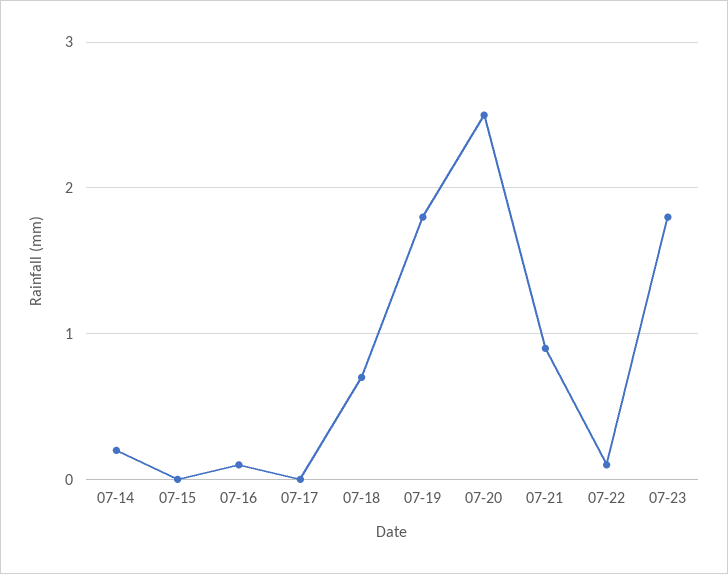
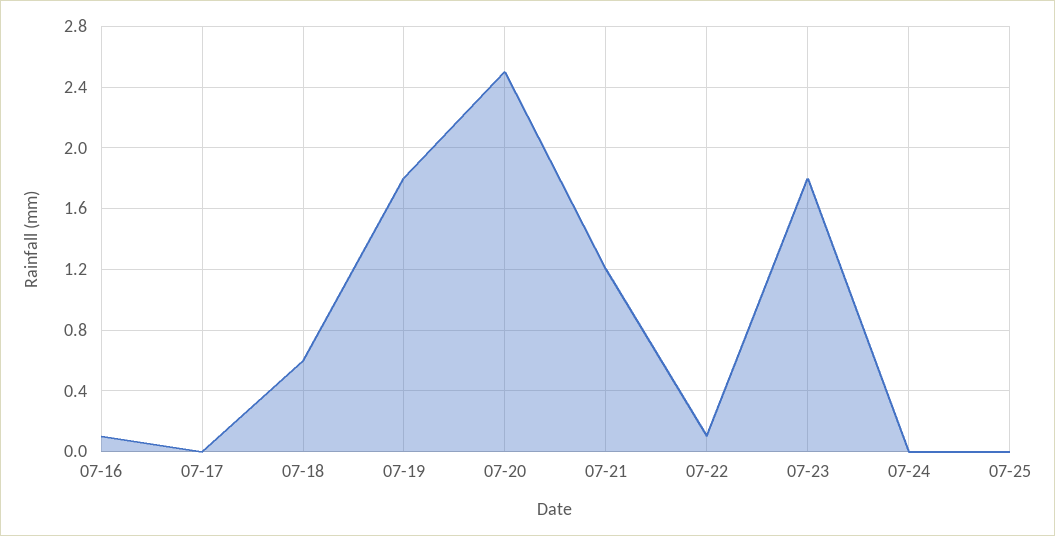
07-14: 0.2 -> none
07-15: 0 -> none
07-18: 0.7 -> 0.6
07-21: 0.9 -> 1.2
07-24: none -> 0
07-25: none -> 0

